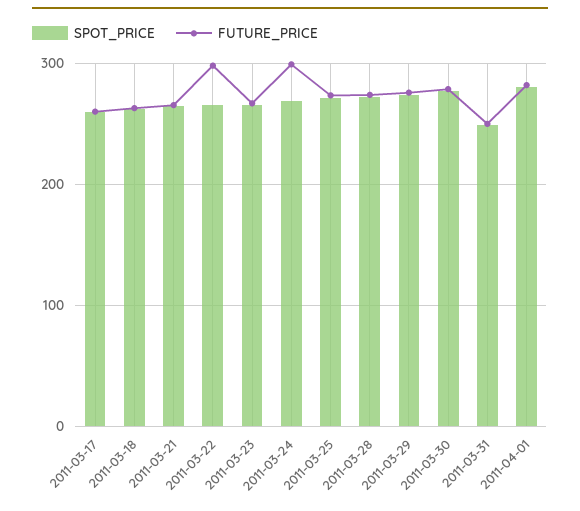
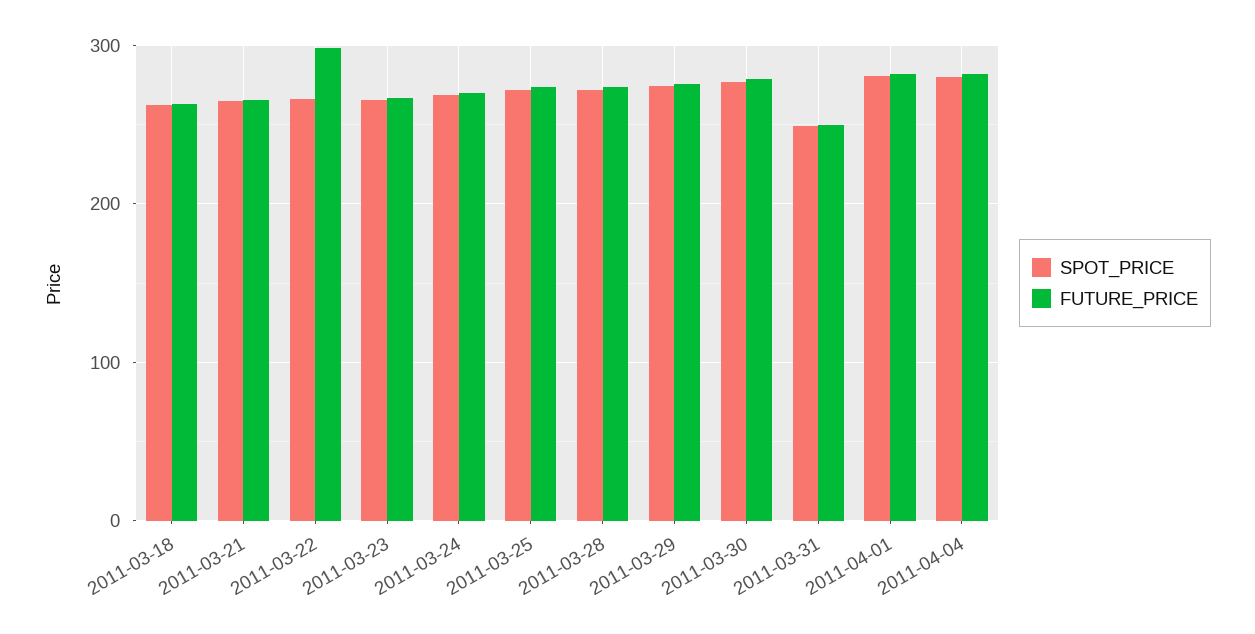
SPOT_PRICE, 2011-03-17: 260 -> none
FUTURE_PRICE, 2011-03-17: 260 -> none
FUTURE_PRICE, 2011-03-24: 300 -> 270
SPOT_PRICE, 2011-04-04: none -> 280
FUTURE_PRICE, 2011-04-04: none -> 280

